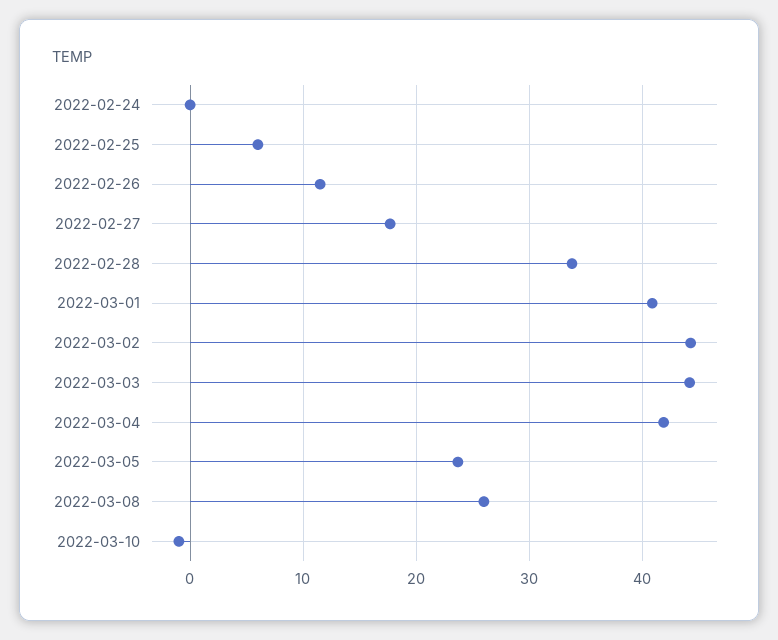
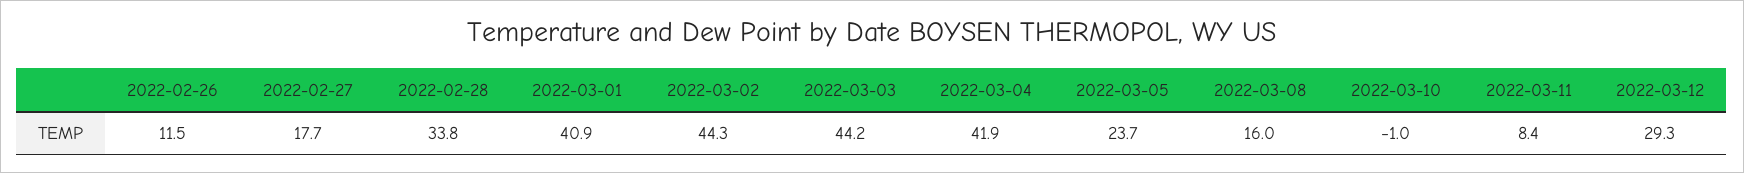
2022-02-24: 0 -> none
2022-02-25: 6 -> none
2022-03-08: 26 -> 16
2022-03-11: none -> 8.4
2022-03-12: none -> 29.3

